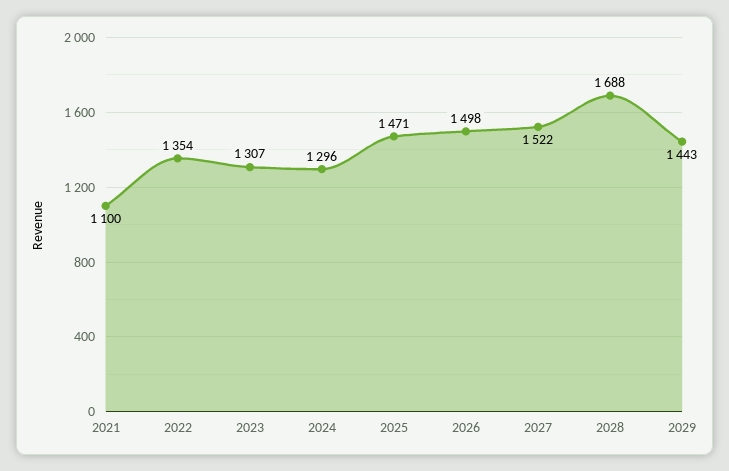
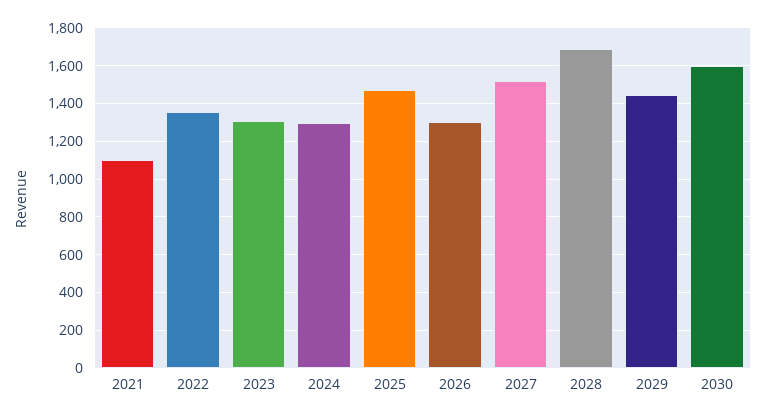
2026: 1498 -> 1300
2030: none -> 1600

